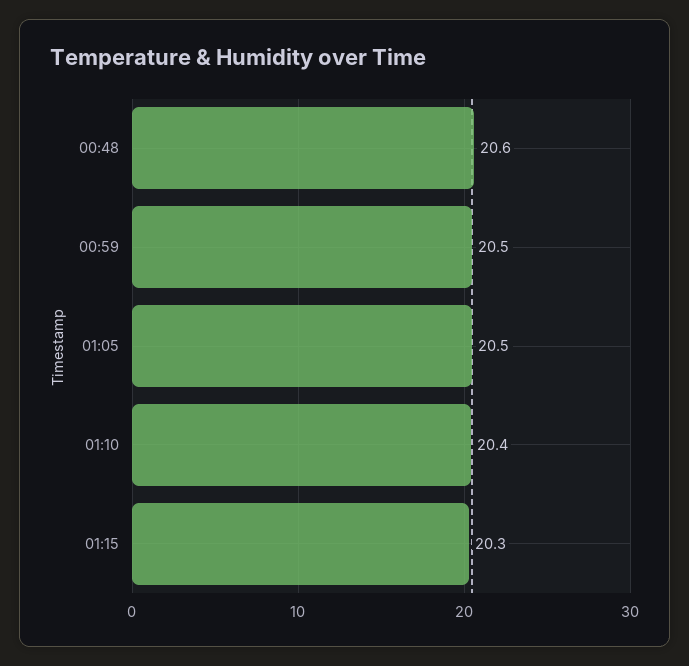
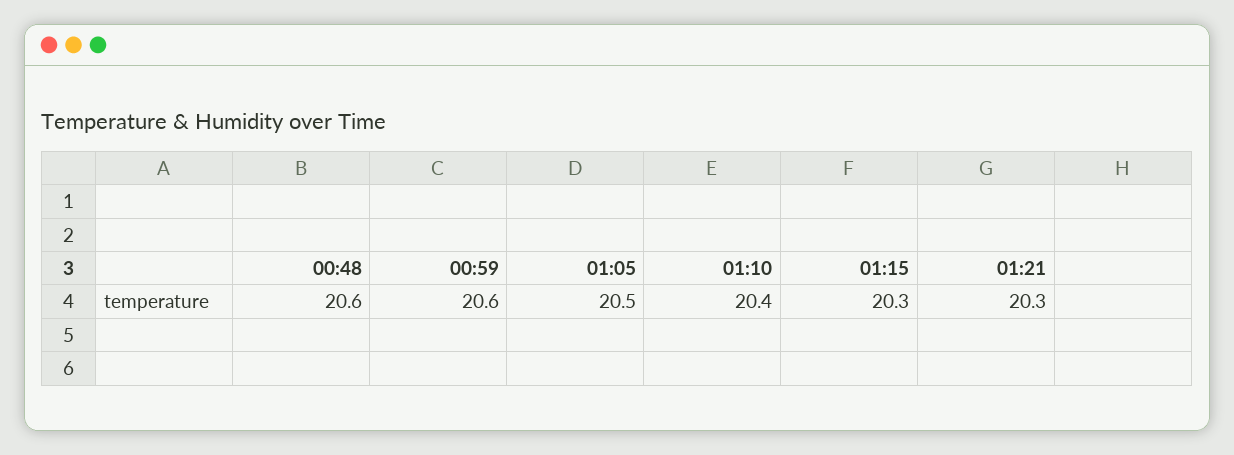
00:59: 20.5 -> 20.6
01:21: none -> 20.3

